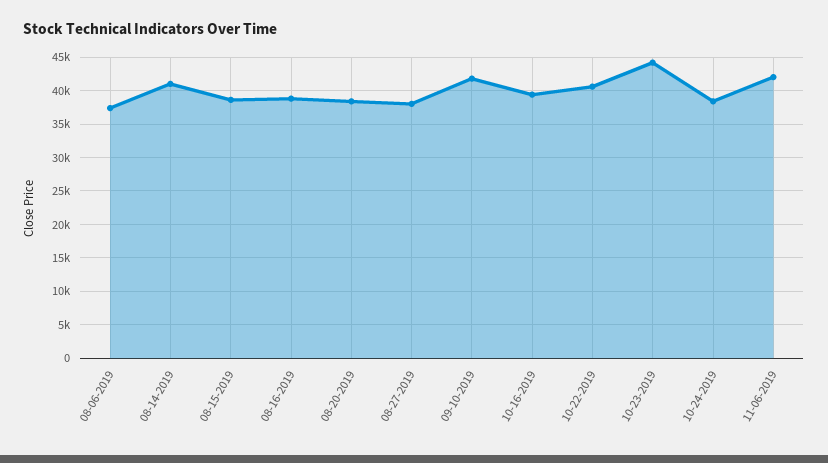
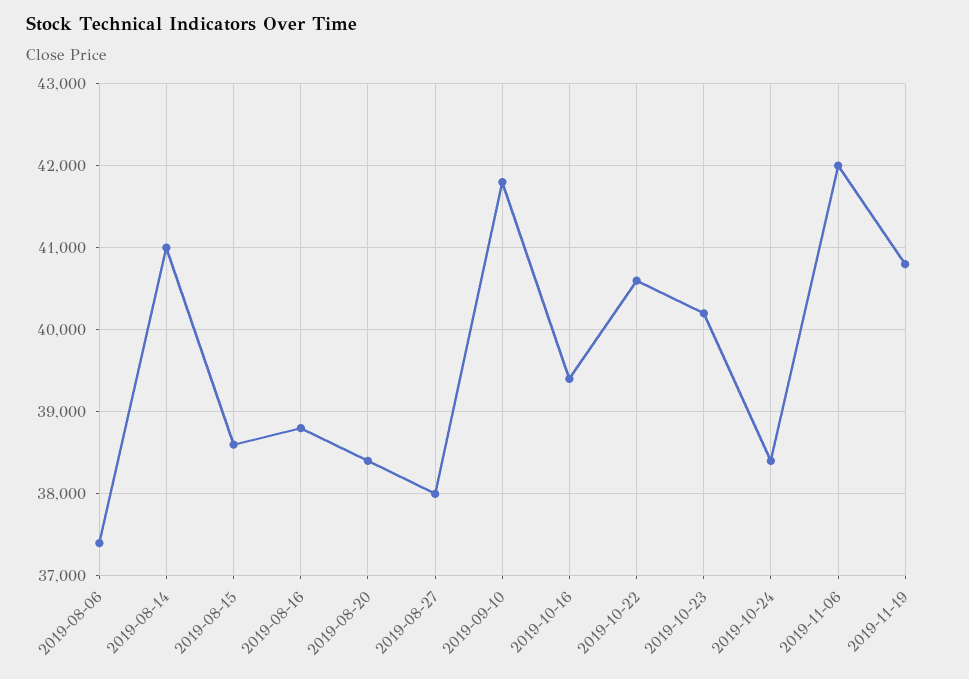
10-23-2019: 44000 -> 40200
2019-11-19: none -> 40800

